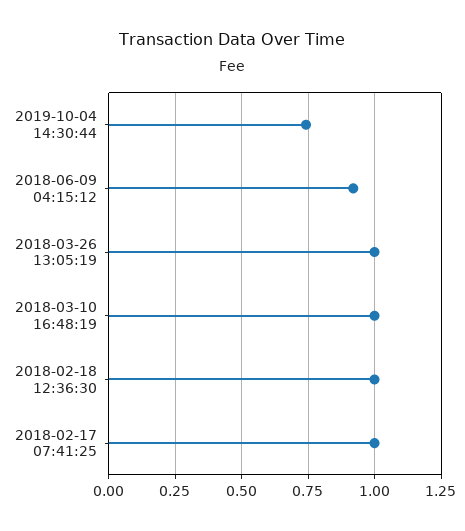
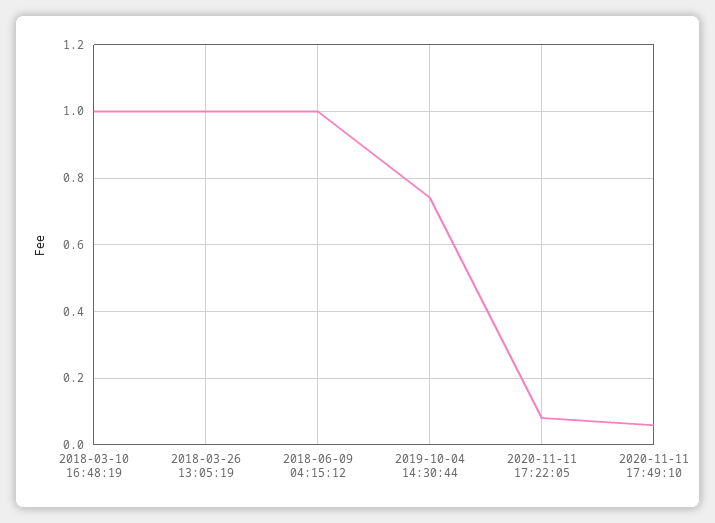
2018-06-09 04:15:12: 0.925 -> 1
2018-02-18 12:36:30: 1 -> none
2018-02-17 07:41:25: 1 -> none
2020-11-11 17:22:05: none -> 0.08
2020-11-11 17:49:10: none -> 0.06

